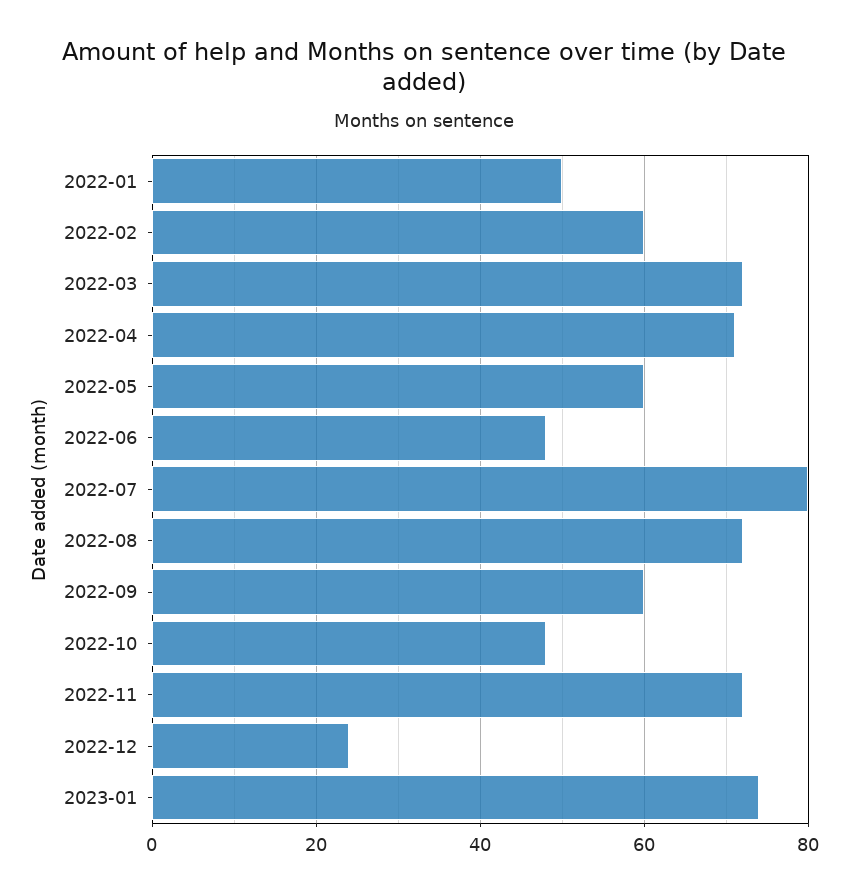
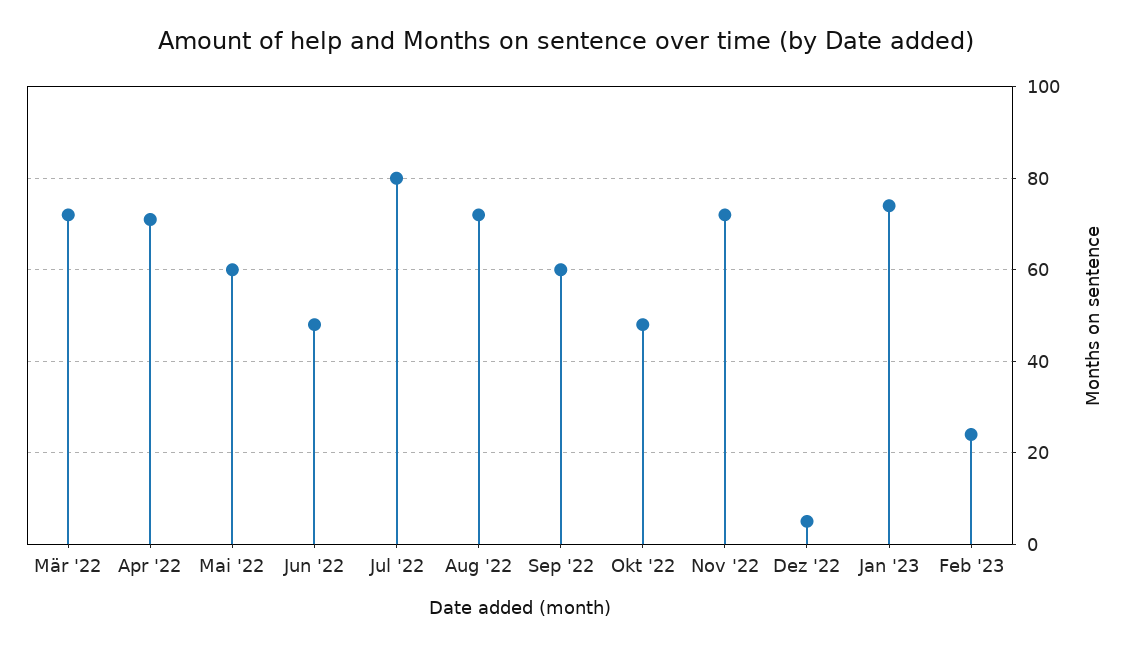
2022-01: 50 -> none
2022-02: 60 -> none
2022-12: 25 -> 5
Feb '23: none -> 25

